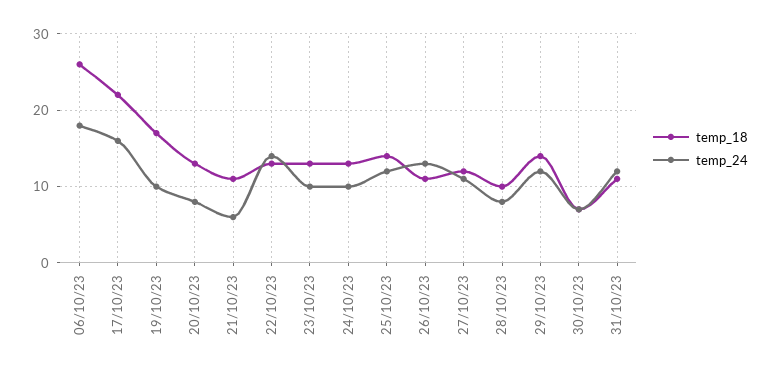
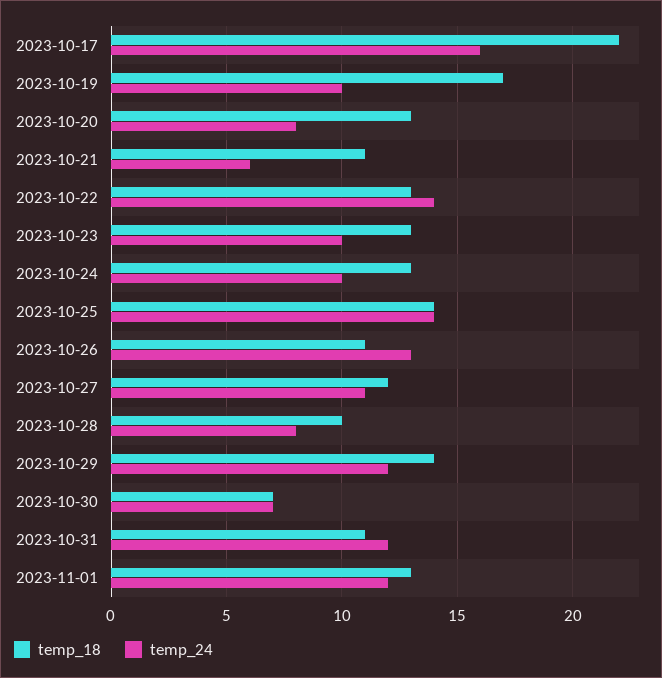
temp_18, 06/10/23: 26 -> none
temp_24, 06/10/23: 18 -> none
temp_24, 25/10/23: 12 -> 14
temp_18, 2023-11-01: none -> 13
temp_24, 2023-11-01: none -> 12

